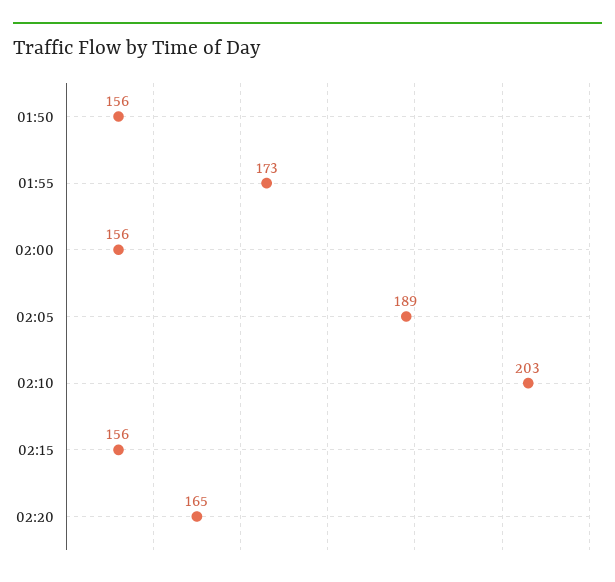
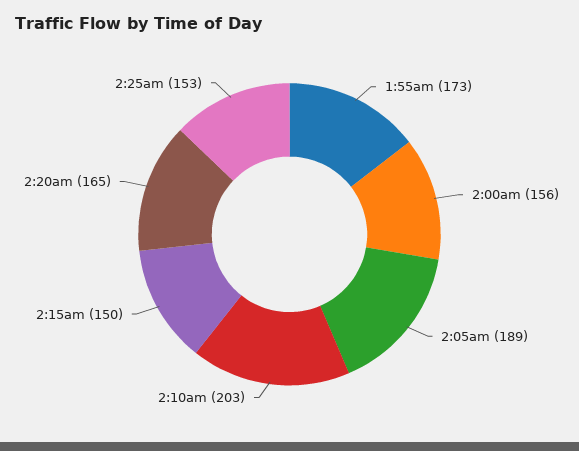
01:50: 156 -> none
02:15: 156 -> 150
2:25am: none -> 153

